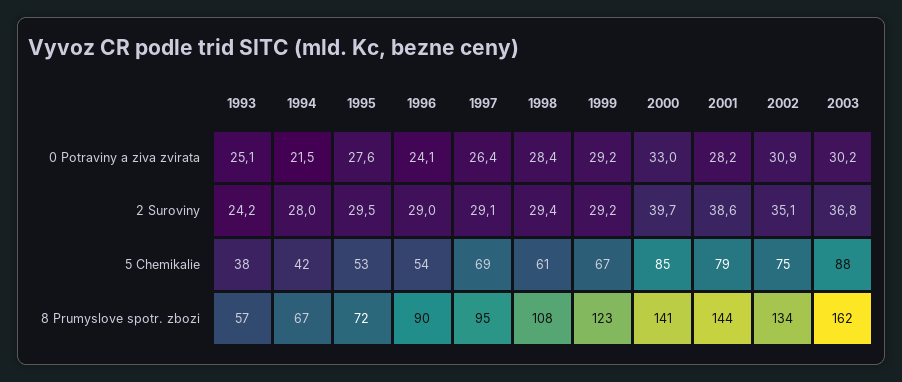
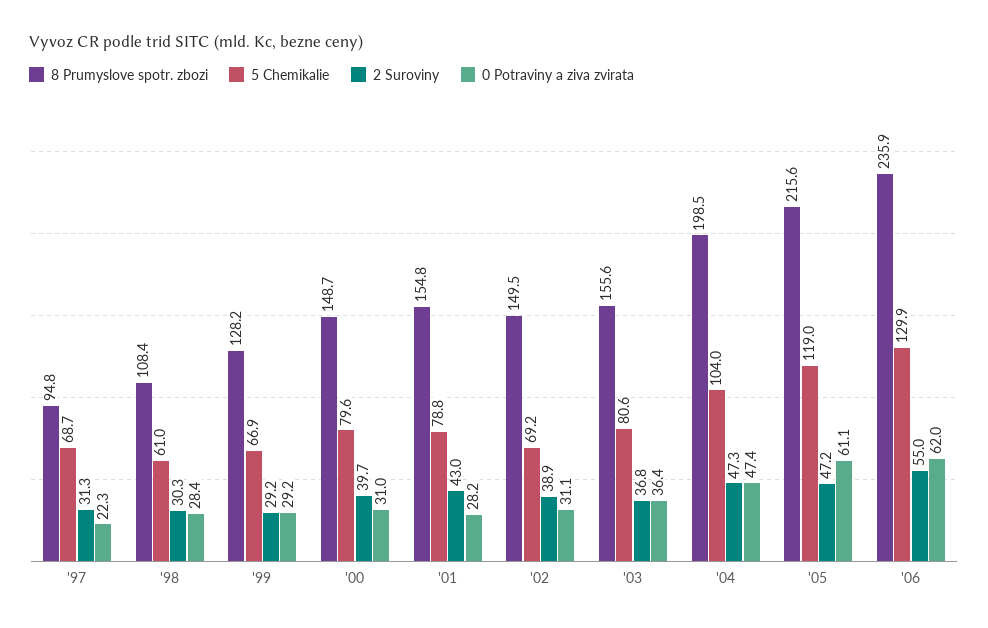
0 Potraviny a ziva zvirata, 1993: 25.1 -> none
0 Potraviny a ziva zvirata, 1994: 21.5 -> none
0 Potraviny a ziva zvirata, 1995: 27.6 -> none
0 Potraviny a ziva zvirata, 1996: 24.1 -> none
0 Potraviny a ziva zvirata, 1997: 26.4 -> 22.3
0 Potraviny a ziva zvirata, 2000: 33 -> 31
0 Potraviny a ziva zvirata, 2002: 30.9 -> 31.1
0 Potraviny a ziva zvirata, 2003: 30.2 -> 36.4
2 Suroviny, 1993: 24.2 -> none
2 Suroviny, 1994: 28 -> none
2 Suroviny, 1995: 29.5 -> none
2 Suroviny, 1996: 29 -> none
2 Suroviny, 1997: 29.1 -> 31.3
2 Suroviny, 1998: 29.4 -> 30.3
2 Suroviny, 2001: 38.6 -> 43
2 Suroviny, 2002: 35.1 -> 38.9
5 Chemikalie, 1993: 38 -> none
5 Chemikalie, 1994: 42 -> none
5 Chemikalie, 1995: 53 -> none
5 Chemikalie, 1996: 54 -> none
5 Chemikalie, 2000: 85 -> 79.6
5 Chemikalie, 2002: 75 -> 69.2
5 Chemikalie, 2003: 88 -> 80.6
8 Prumyslove spotr. zbozi, 1993: 57 -> none
8 Prumyslove spotr. zbozi, 1994: 67 -> none
8 Prumyslove spotr. zbozi, 1995: 72 -> none
8 Prumyslove spotr. zbozi, 1996: 90 -> none
8 Prumyslove spotr. zbozi, 1999: 123 -> 128.2
8 Prumyslove spotr. zbozi, 2000: 141 -> 148.7
8 Prumyslove spotr. zbozi, 2001: 144 -> 154.8
8 Prumyslove spotr. zbozi, 2002: 134 -> 149.5
8 Prumyslove spotr. zbozi, 2003: 162 -> 155.6
8 Prumyslove spotr. zbozi, '04: none -> 198.5
5 Chemikalie, '04: none -> 104
2 Suroviny, '04: none -> 47.3
0 Potraviny a ziva zvirata, '04: none -> 47.4
8 Prumyslove spotr. zbozi, '05: none -> 215.6
5 Chemikalie, '05: none -> 119
2 Suroviny, '05: none -> 47.2
0 Potraviny a ziva zvirata, '05: none -> 61.1
8 Prumyslove spotr. zbozi, '06: none -> 235.9
5 Chemikalie, '06: none -> 129.9
2 Suroviny, '06: none -> 55
0 Potraviny a ziva zvirata, '06: none -> 62

